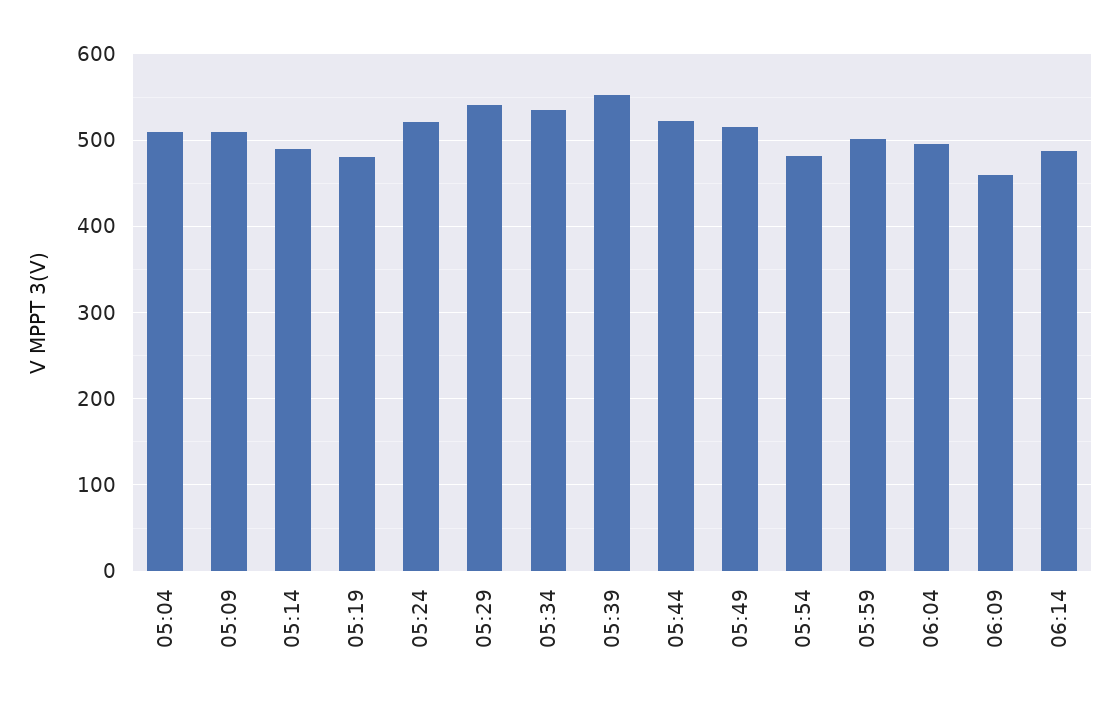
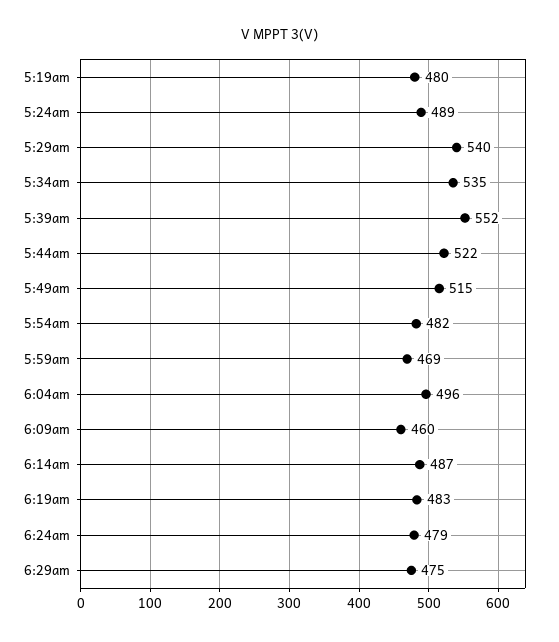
05:04: 510 -> none
05:09: 510 -> none
05:14: 490 -> none
05:24: 520 -> 489
05:59: 500 -> 469
6:19am: none -> 483
6:24am: none -> 479
6:29am: none -> 475

